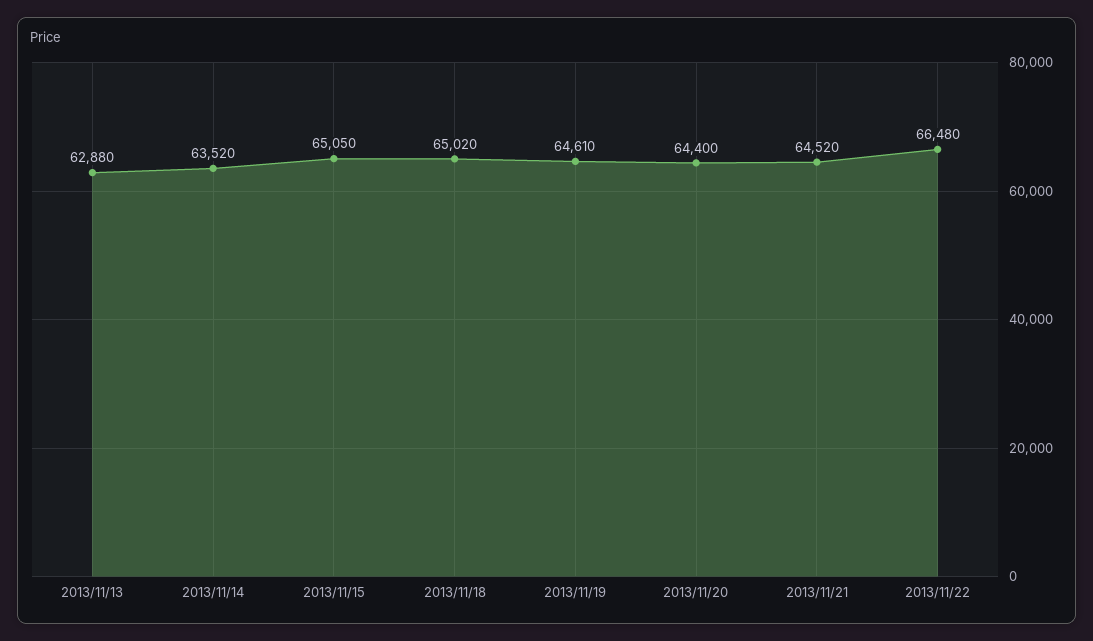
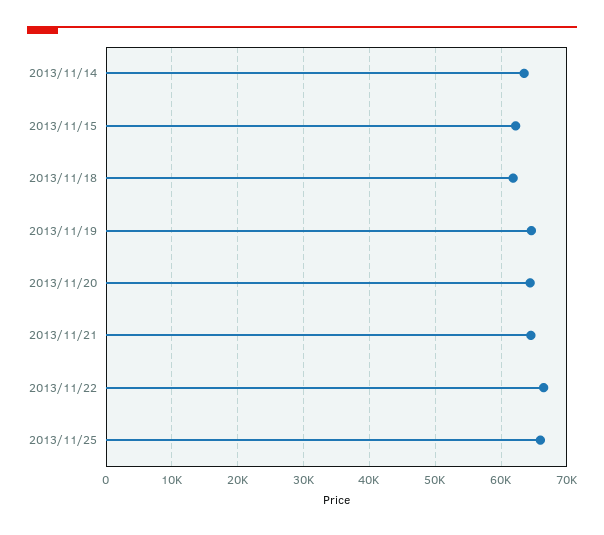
2013/11/13: 62880 -> none
2013/11/15: 65050 -> 62000
2013/11/18: 65020 -> 62000
2013/11/25: none -> 66000

